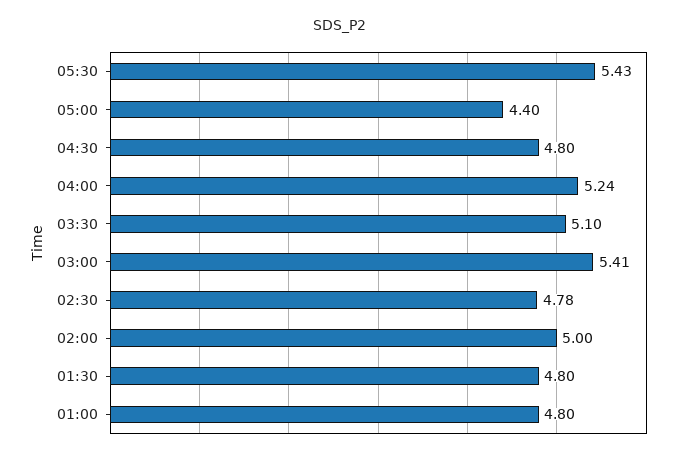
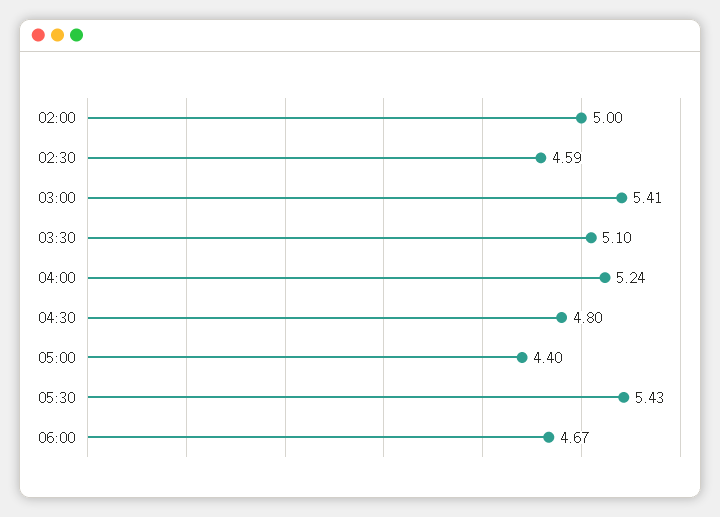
02:30: 4.78 -> 4.59
01:30: 4.8 -> none
01:00: 4.8 -> none
06:00: none -> 4.67

